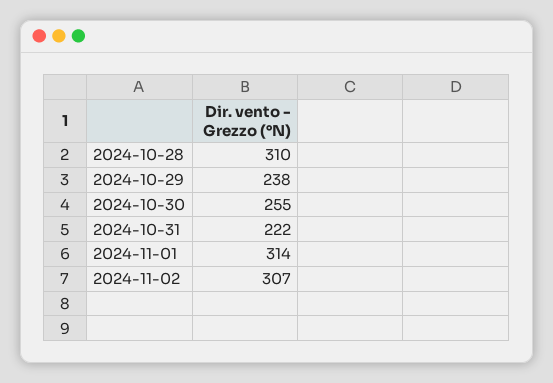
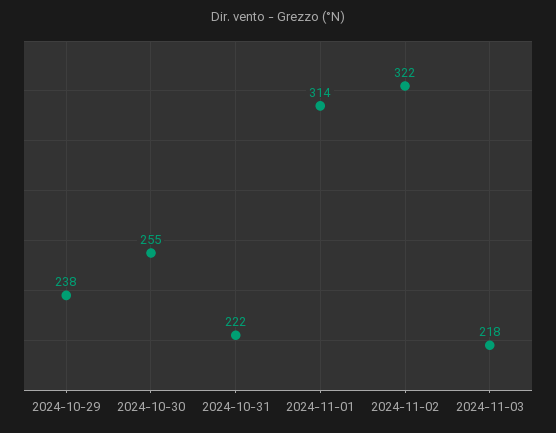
2024-10-28: 310 -> none
2024-11-02: 307 -> 322
2024-11-03: none -> 218

